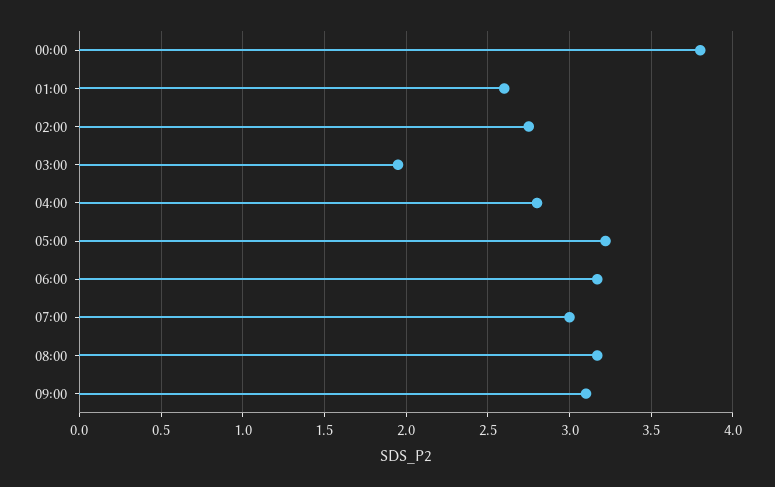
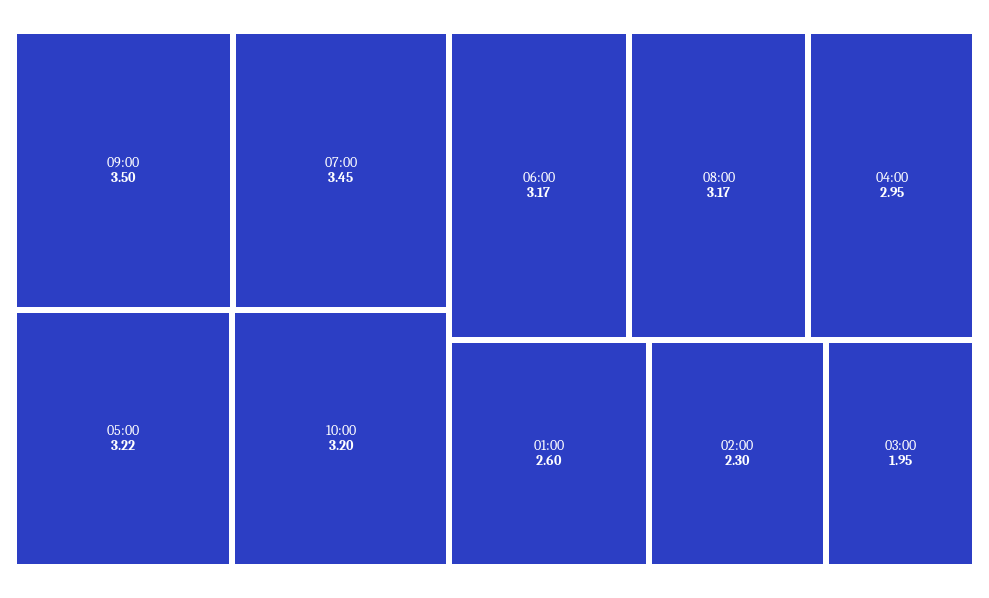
00:00: 3.8 -> none
02:00: 2.75 -> 2.3
04:00: 2.8 -> 2.95
07:00: 3 -> 3.45
09:00: 3.1 -> 3.5
10:00: none -> 3.2

